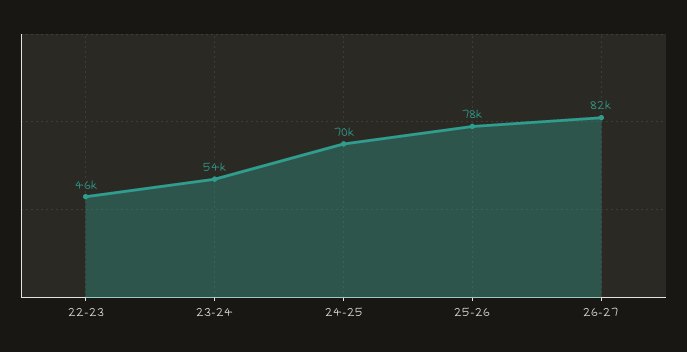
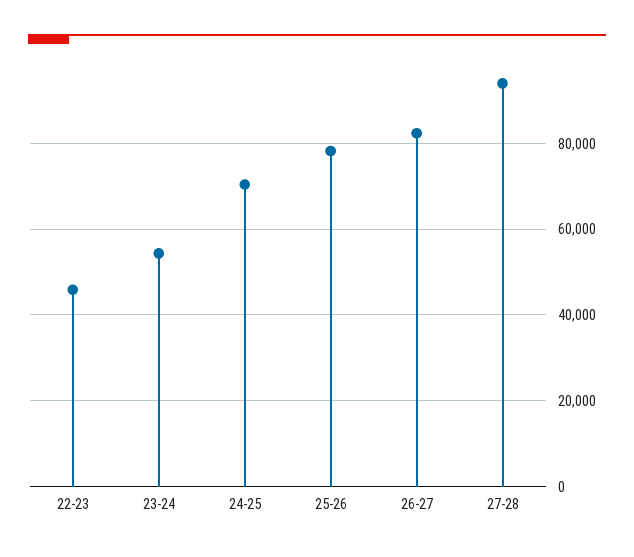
27-28: none -> 94000

